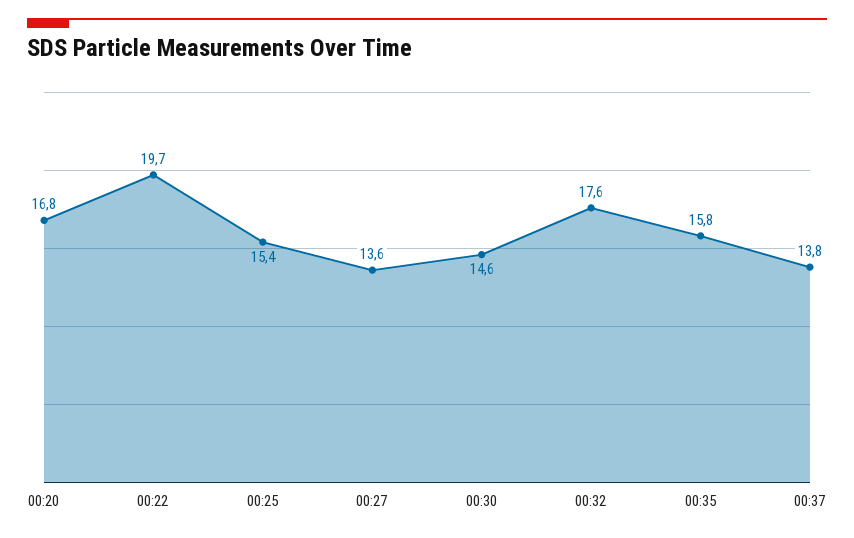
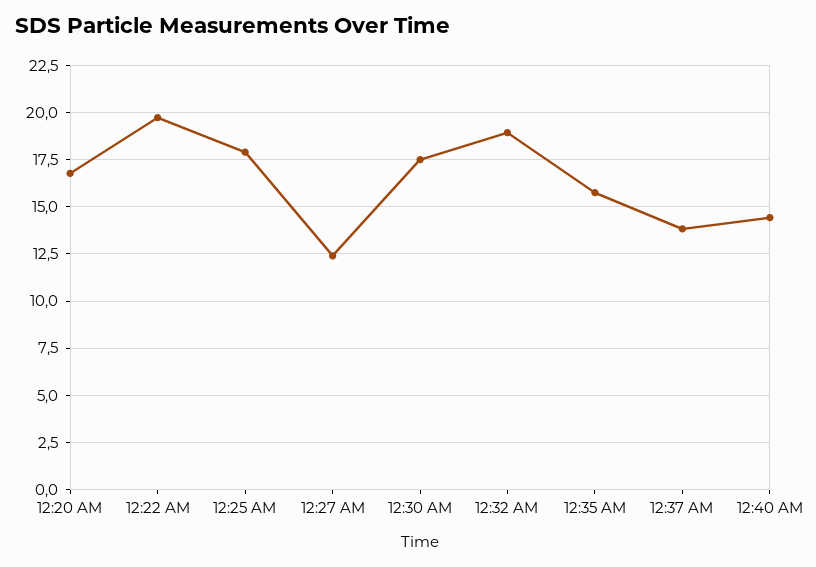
00:25: 15.4 -> 18
00:27: 13.6 -> 12.5
00:30: 14.6 -> 17.5
00:32: 17.6 -> 19
12:40 AM: none -> 14.5

